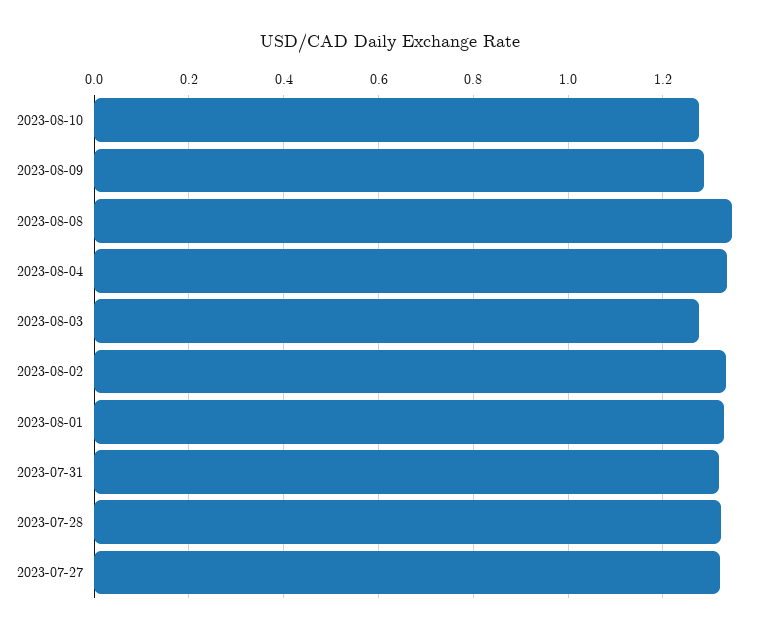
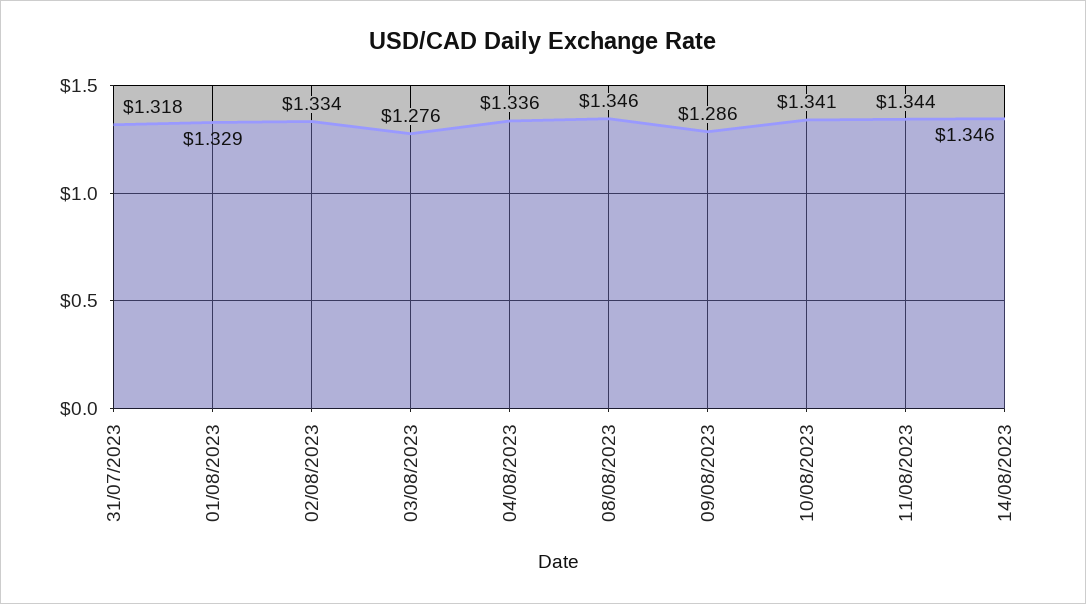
2023-08-10: 1.28 -> 1.341
2023-07-28: 1.32 -> none
2023-07-27: 1.32 -> none
11/08/2023: none -> 1.344
14/08/2023: none -> 1.346

